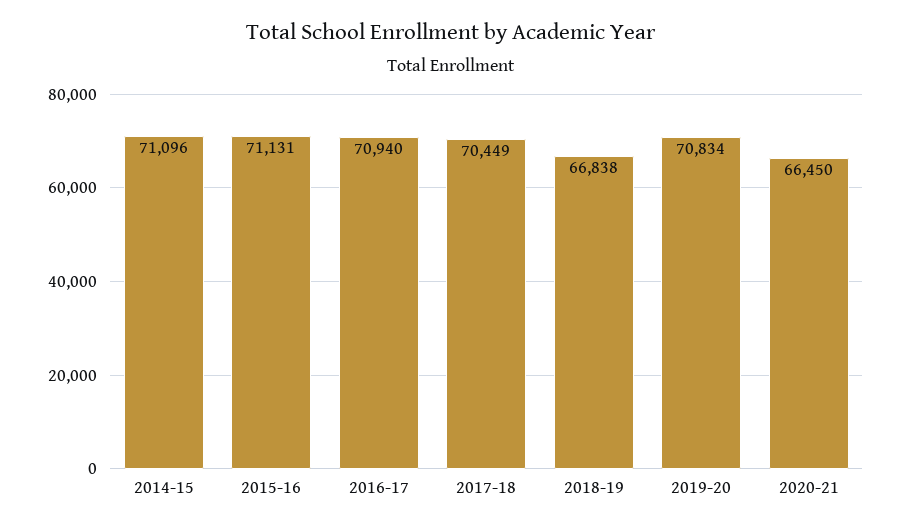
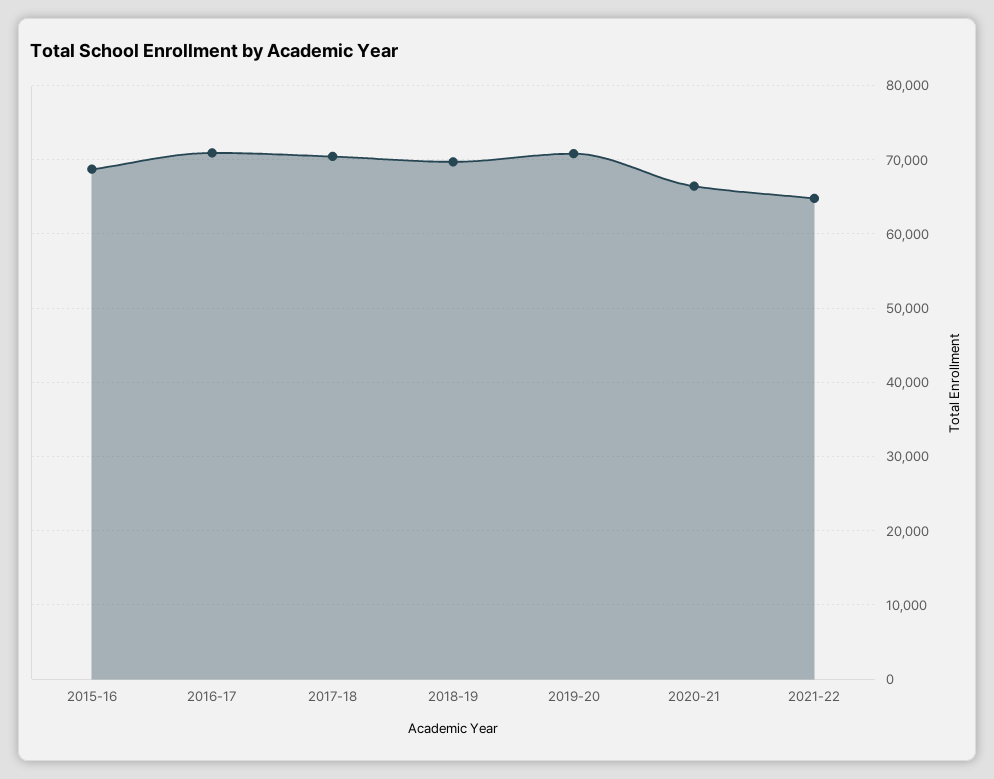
2014-15: 71096 -> none
2015-16: 71131 -> 69000
2018-19: 66838 -> 70000
2021-22: none -> 65000

